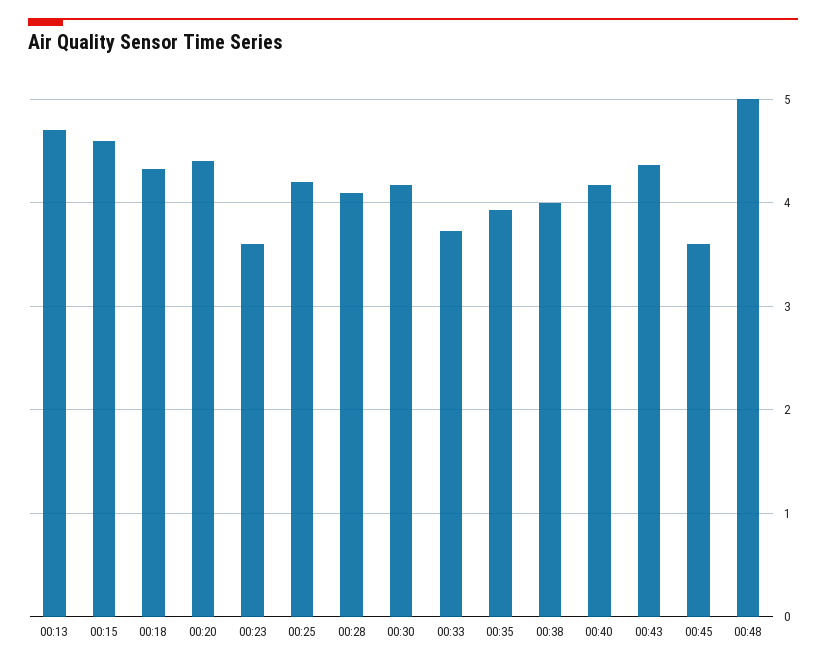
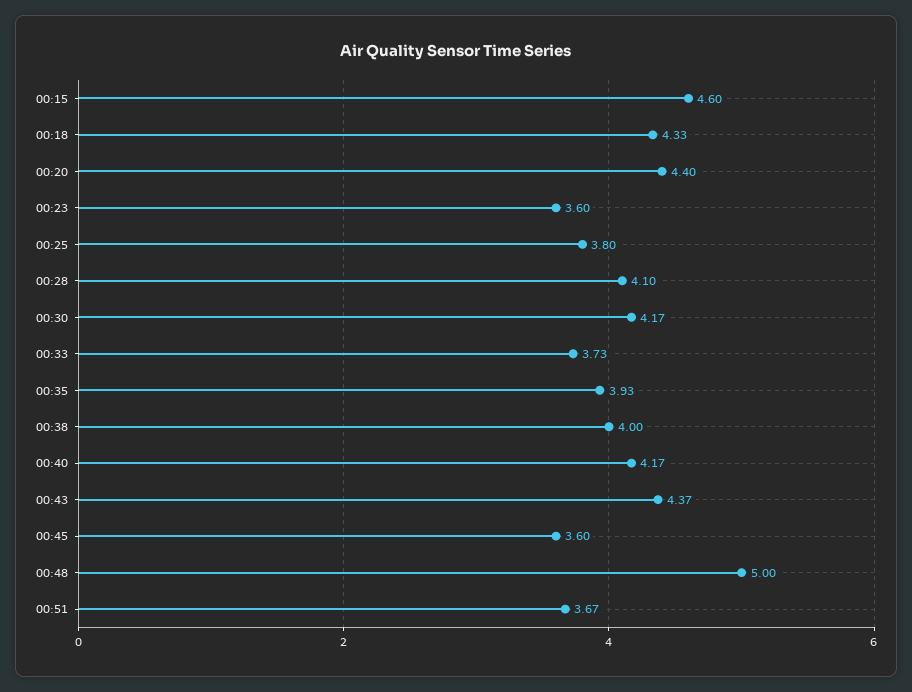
00:13: 4.7 -> none
00:25: 4.2 -> 3.8
00:51: none -> 3.67

